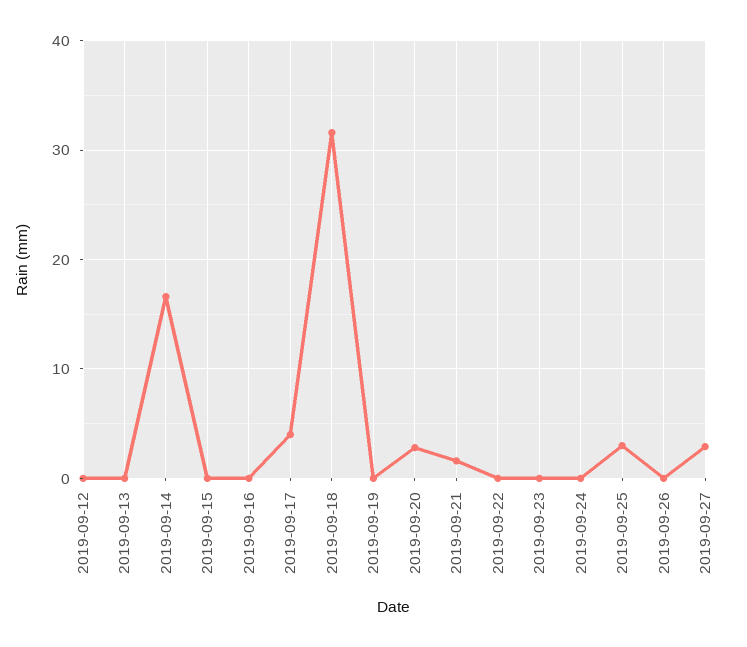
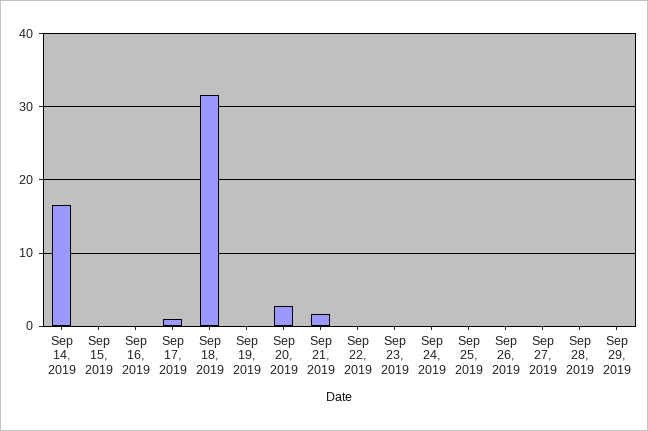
2019-09-12: 0 -> none
2019-09-13: 0 -> none
2019-09-17: 4 -> 1
2019-09-25: 3 -> 0
2019-09-27: 3 -> 0
Sep 28, 2019: none -> 0
Sep 29, 2019: none -> 0

